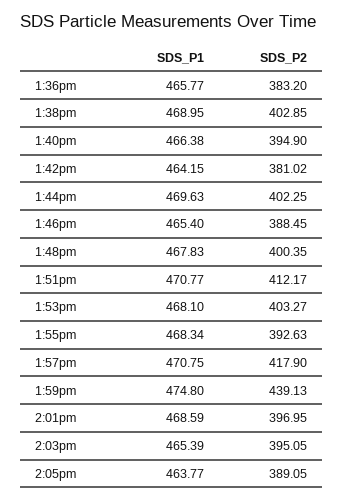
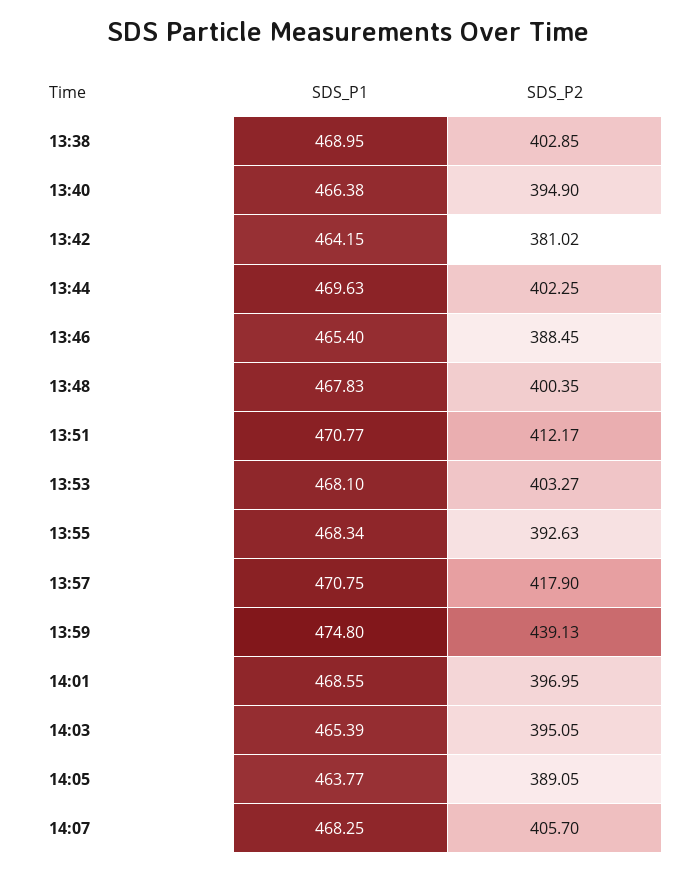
SDS_P1, 1:36pm: 465.77 -> none
SDS_P2, 1:36pm: 383.2 -> none
SDS_P1, 2:01pm: 468.59 -> 468.55
SDS_P1, 14:07: none -> 468.25
SDS_P2, 14:07: none -> 405.7

